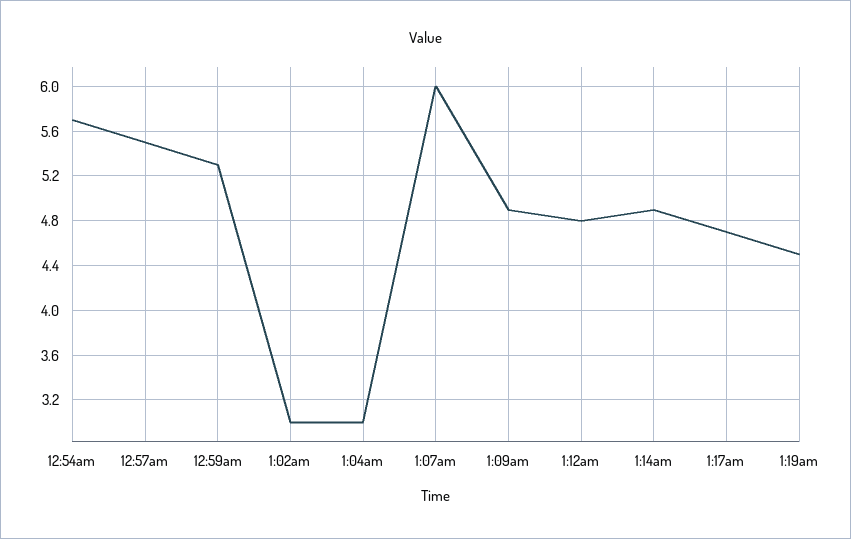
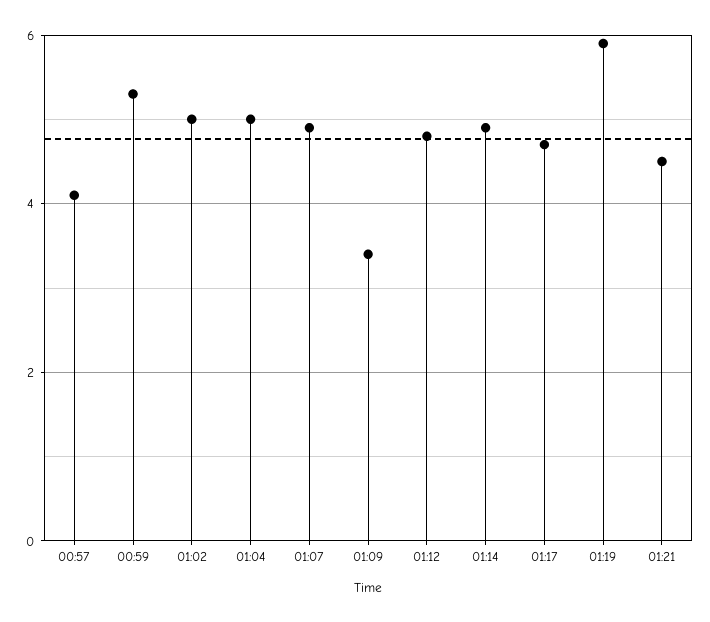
12:54am: 5.7 -> none
12:57am: 5.5 -> 4
1:02am: 3 -> 5
1:04am: 3 -> 5
1:07am: 6 -> 5
1:09am: 4.9 -> 3.5
1:19am: 4.5 -> 6
01:21: none -> 4.5

